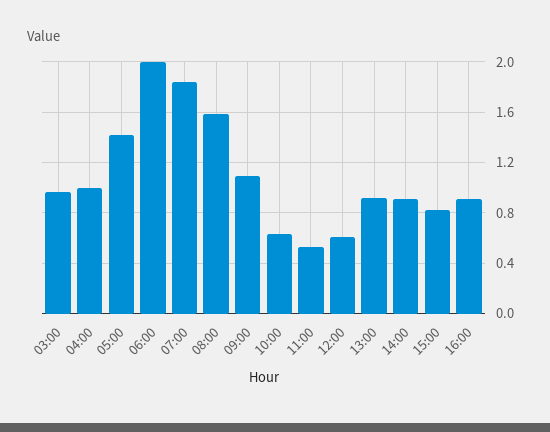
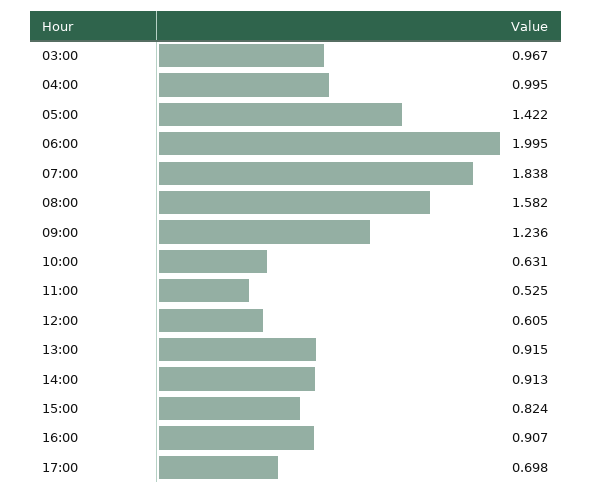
09:00: 1.1 -> 1.236
17:00: none -> 0.698

